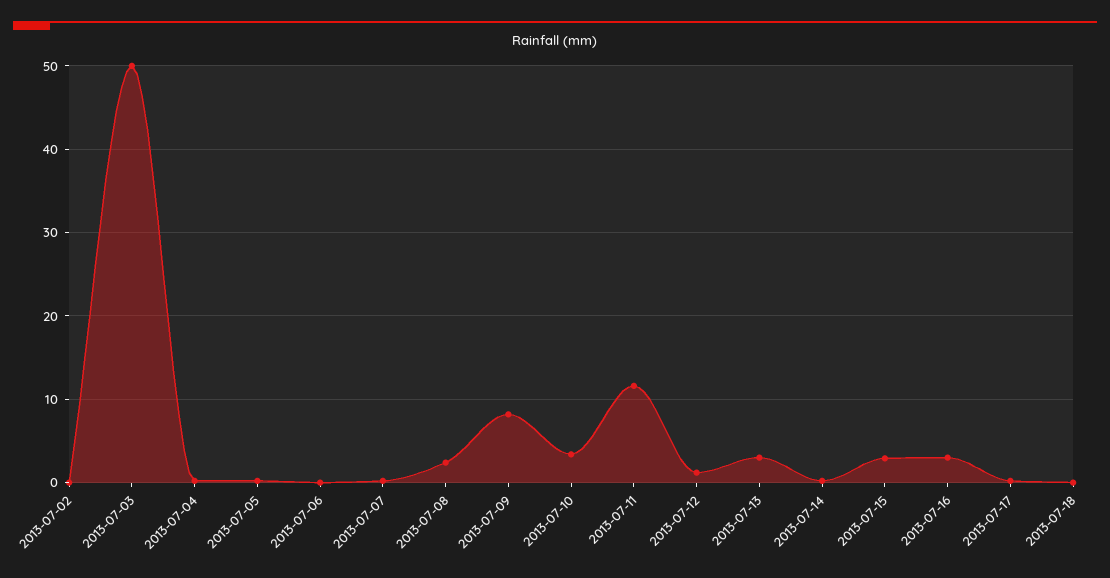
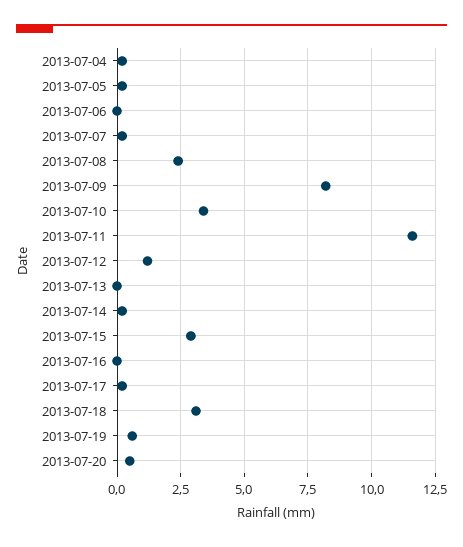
2013-07-02: 0 -> none
2013-07-03: 50 -> none
2013-07-13: 3 -> 0
2013-07-16: 3 -> 0
2013-07-18: 0 -> 3
2013-07-19: none -> 0.5
2013-07-20: none -> 0.5

